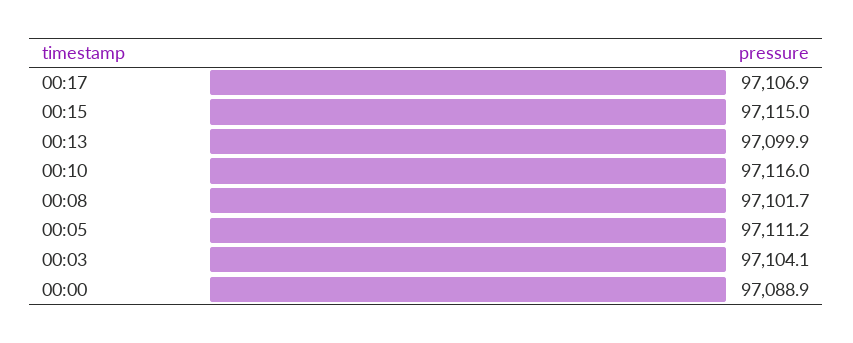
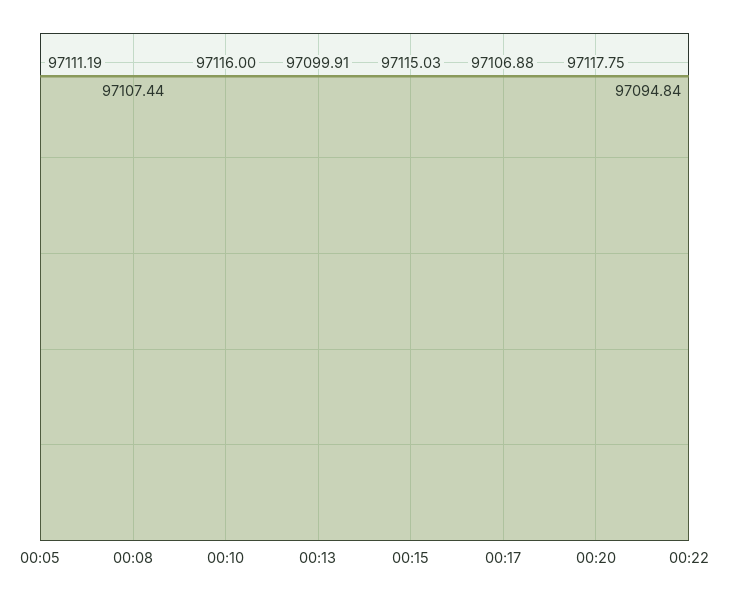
00:08: 97101.7 -> 97107.44
00:03: 97104.1 -> none
00:00: 97088.9 -> none
00:20: none -> 97117.75
00:22: none -> 97094.84

